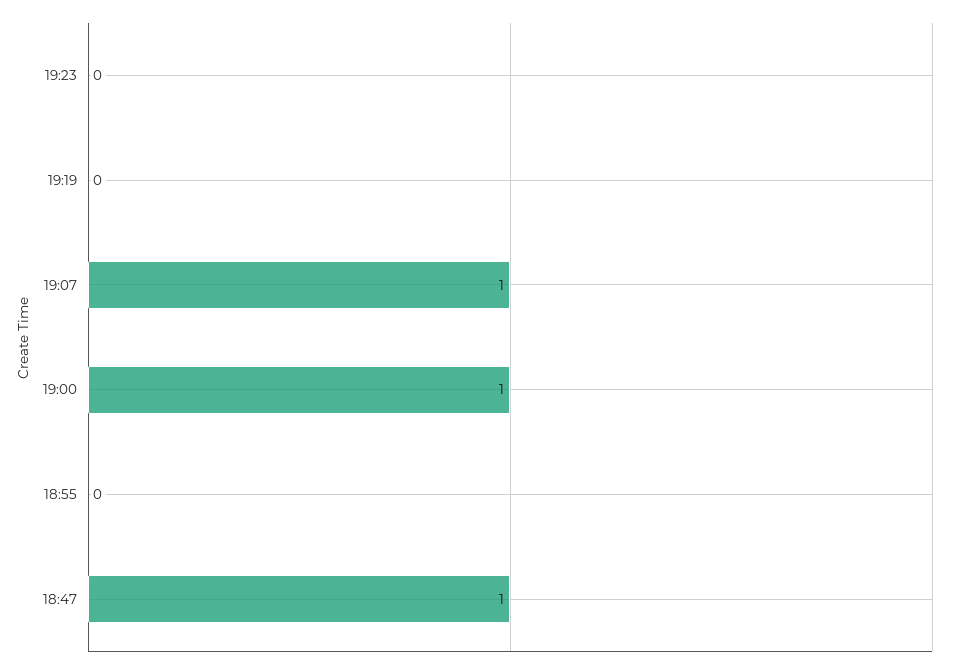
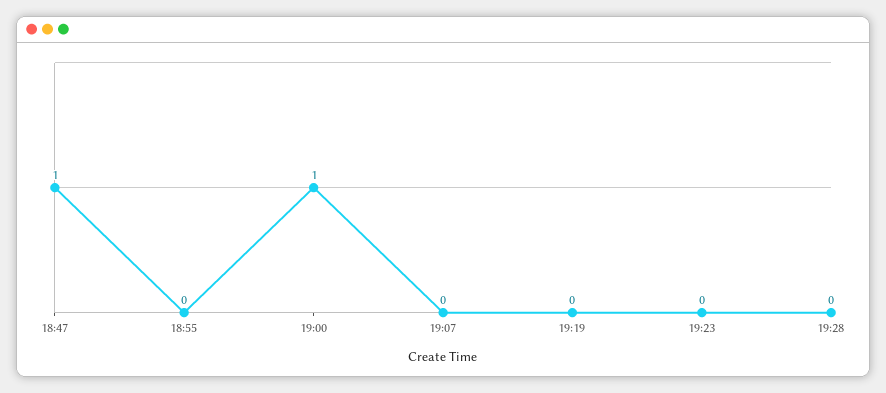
19:07: 1 -> 0
19:28: none -> 0

